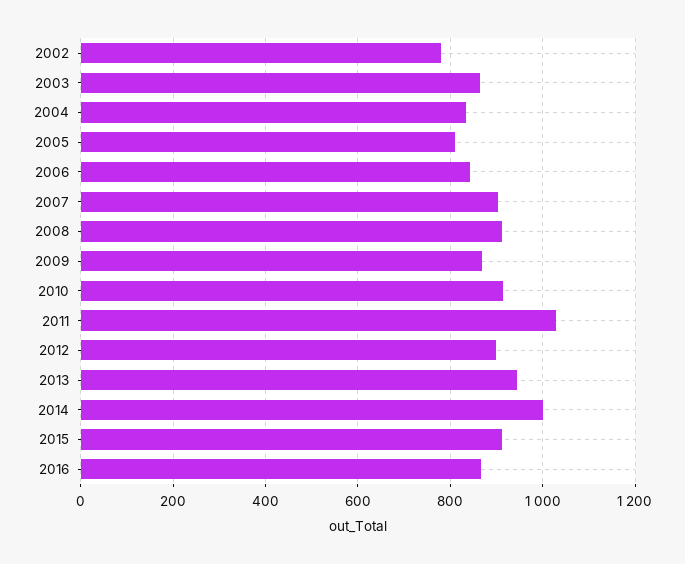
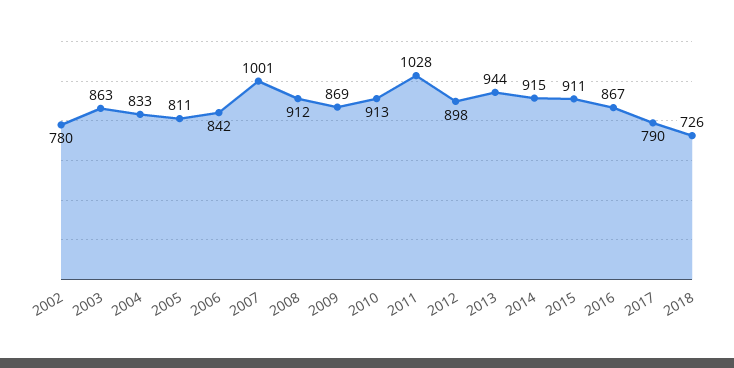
2007: 900 -> 1001
2014: 1000 -> 915
2017: none -> 790
2018: none -> 726

